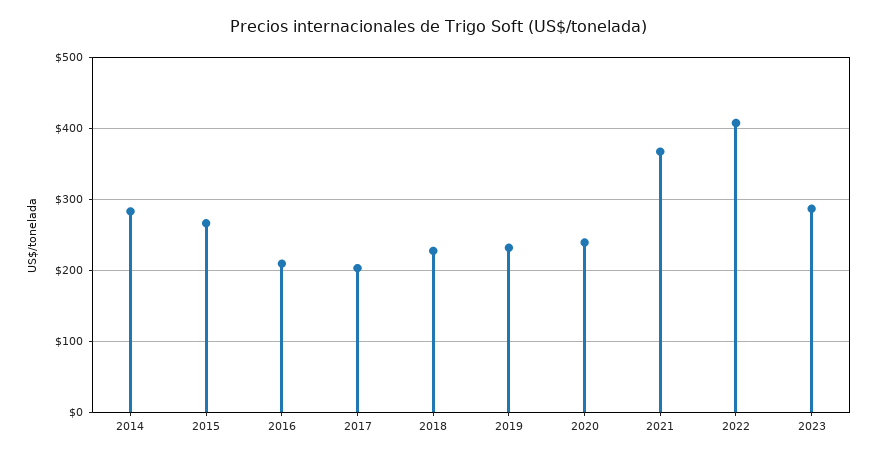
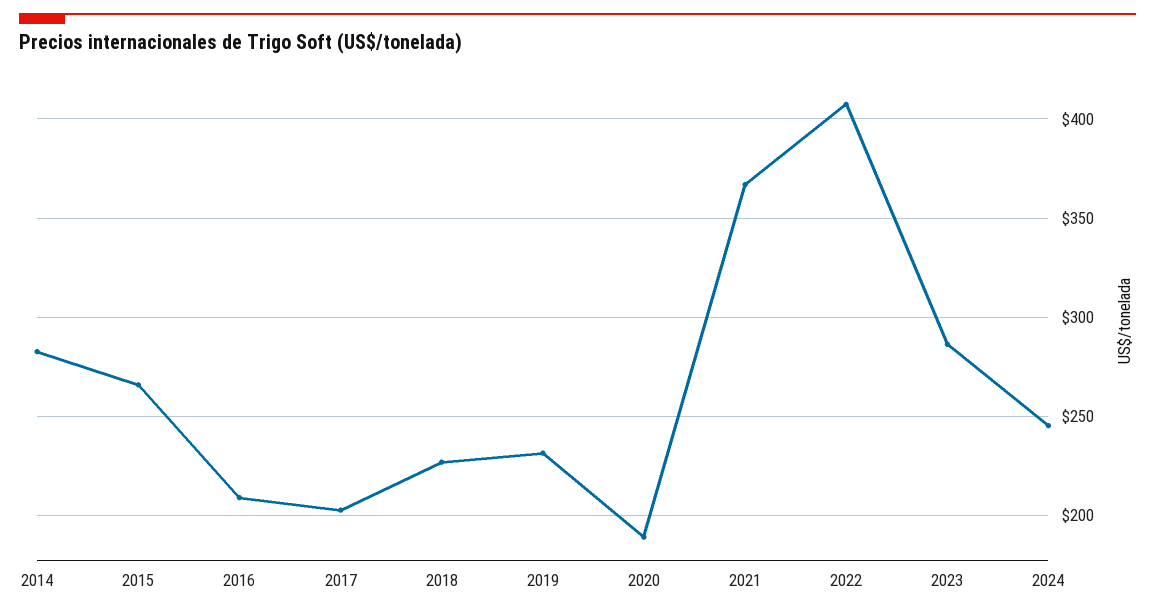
2020: 240 -> 190
2024: none -> 245

